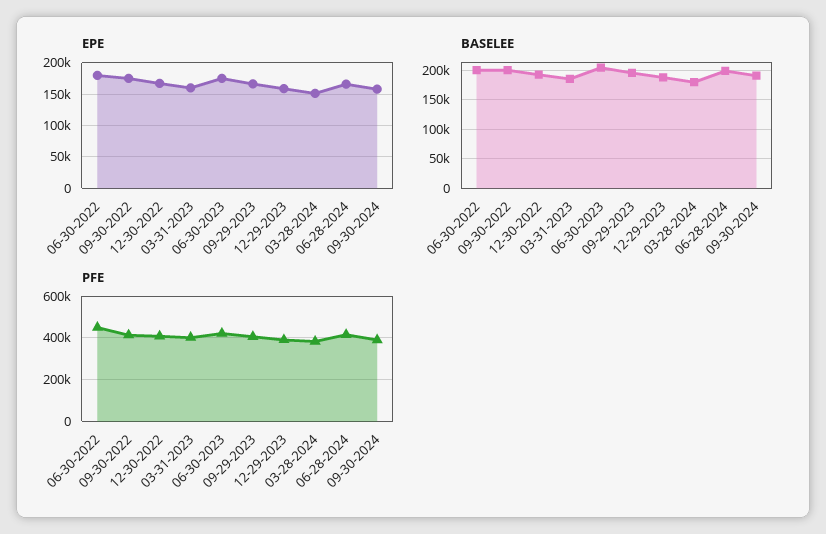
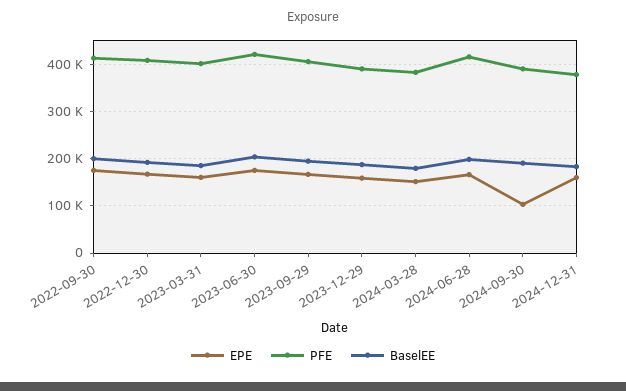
EPE, 06-30-2022: 180000 -> none
EPE, 09-30-2024: 160000 -> 100000
BASELEE, 06-30-2022: 200000 -> none
PFE, 06-30-2022: 450000 -> none
EPE, 2024-12-31: none -> 160000
PFE, 2024-12-31: none -> 380000
BASELEE, 2024-12-31: none -> 180000

